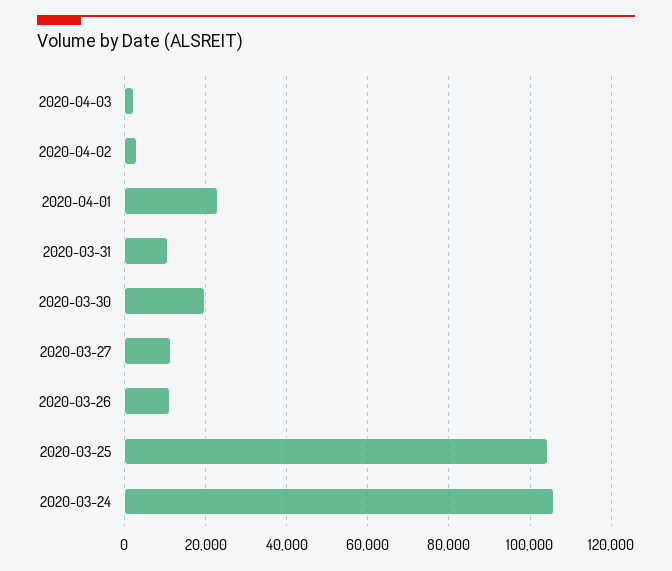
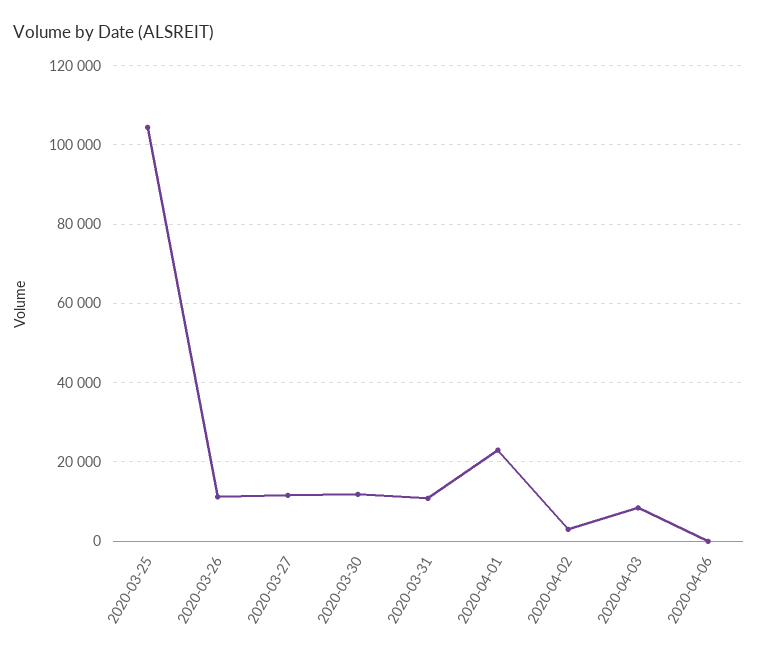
2020-04-03: 2000 -> 8000
2020-03-30: 20000 -> 12000
2020-03-24: 106000 -> none
2020-04-06: none -> 0

